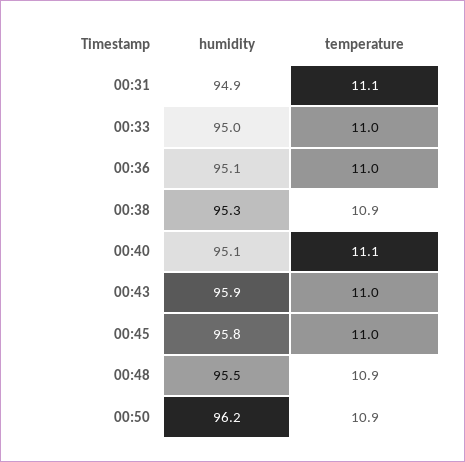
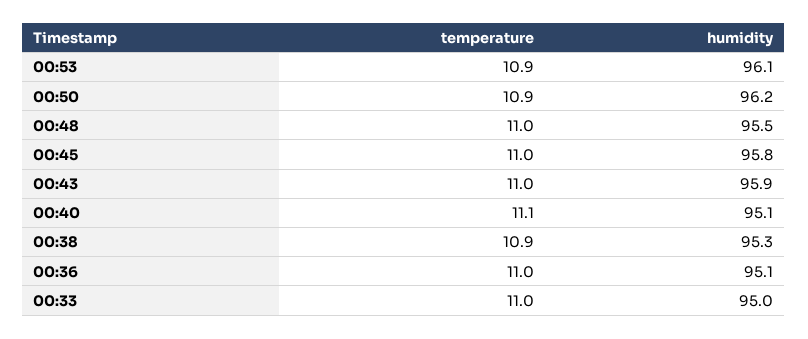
humidity, 00:31: 94.9 -> none
temperature, 00:31: 11.1 -> none
temperature, 00:48: 10.9 -> 11
temperature, 00:53: none -> 10.9
humidity, 00:53: none -> 96.1

